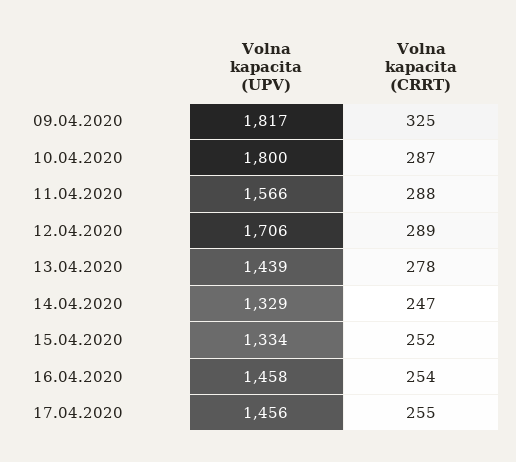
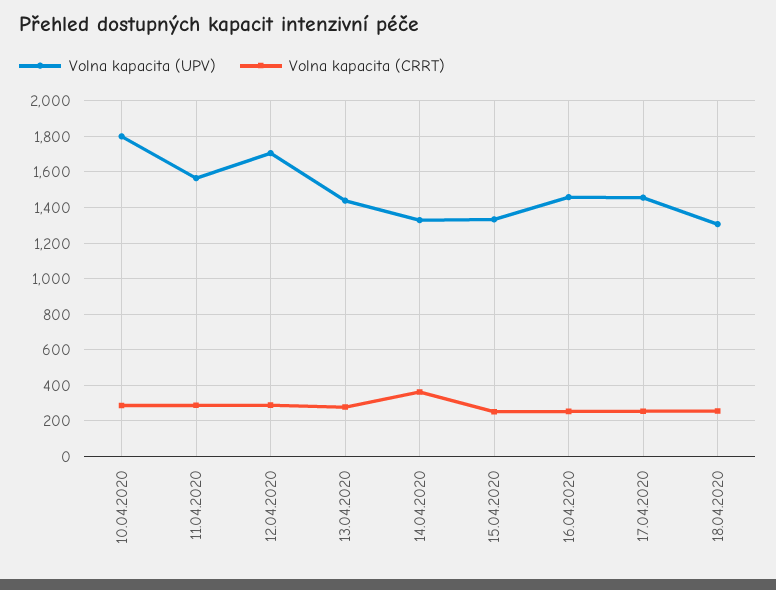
Volna kapacita (UPV), 09.04.2020: 1817 -> none
Volna kapacita (CRRT), 09.04.2020: 325 -> none
Volna kapacita (CRRT), 14.04.2020: 247 -> 350
Volna kapacita (UPV), 18.04.2020: none -> 1300
Volna kapacita (CRRT), 18.04.2020: none -> 250

